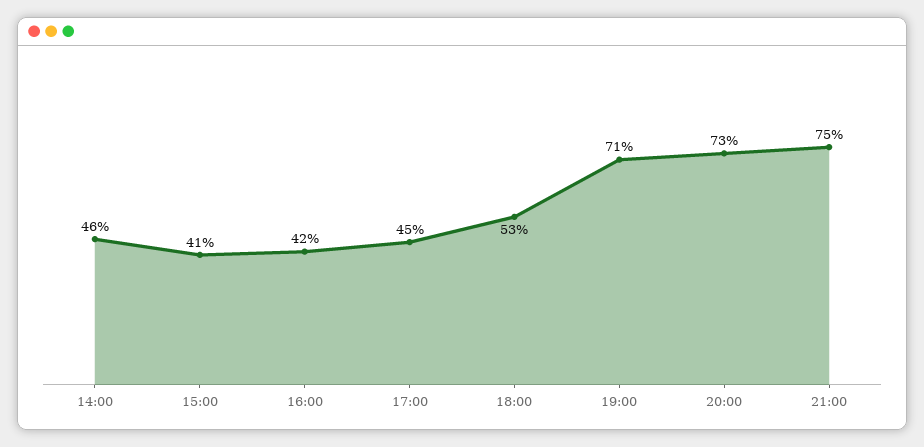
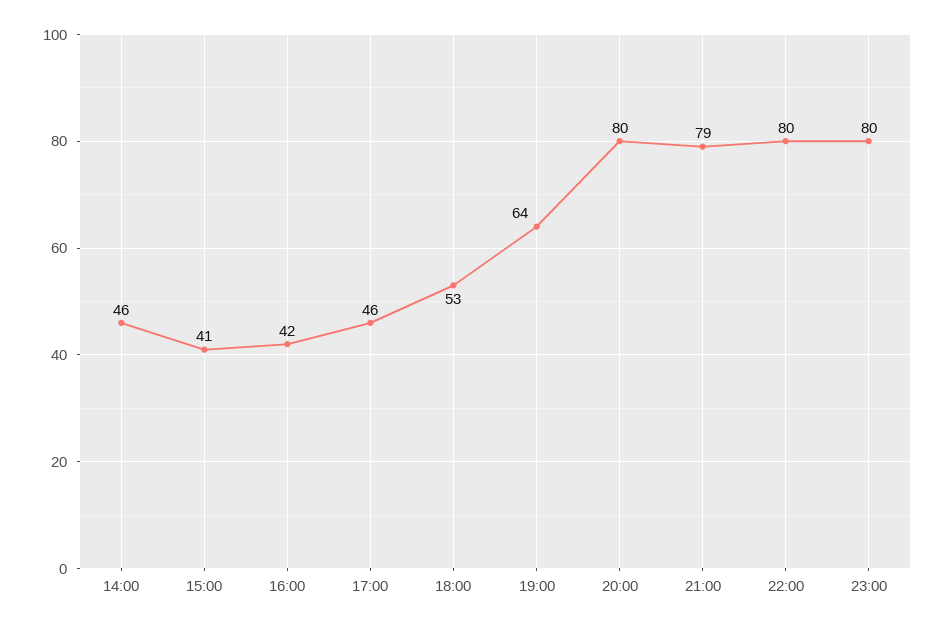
17:00: 45 -> 46
19:00: 71 -> 64
20:00: 73 -> 80
21:00: 75 -> 79
22:00: none -> 80
23:00: none -> 80

